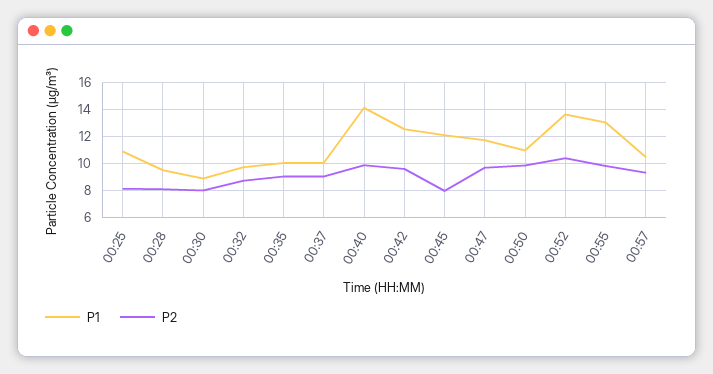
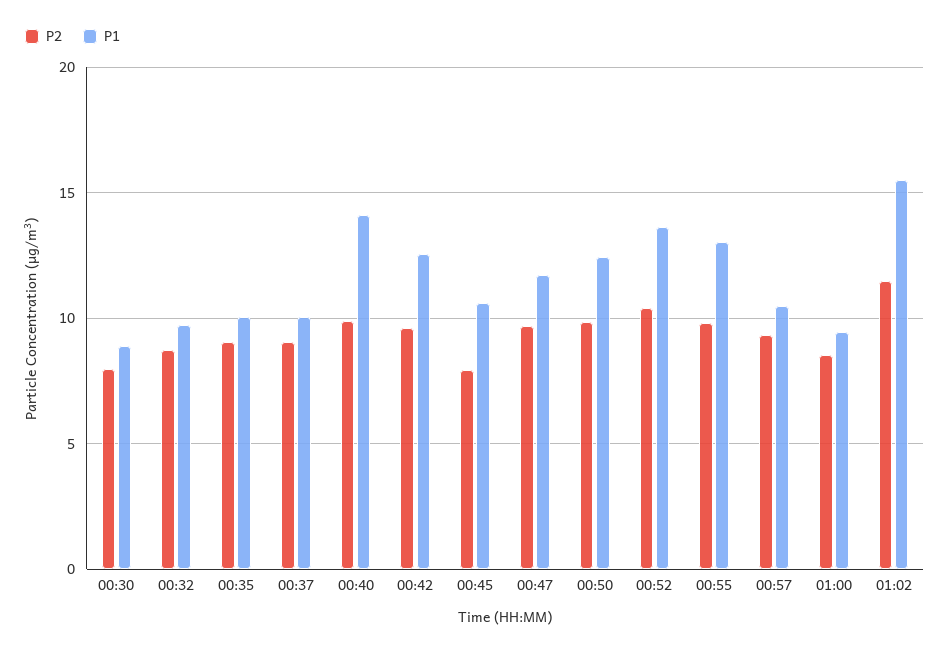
P1, 00:25: 11 -> none
P2, 00:25: 8 -> none
P1, 00:28: 9.5 -> none
P2, 00:28: 8 -> none
P1, 00:45: 12 -> 10.5
P1, 00:50: 11 -> 12.5
P2, 01:00: none -> 8.5
P1, 01:00: none -> 9.5
P2, 01:02: none -> 11.5
P1, 01:02: none -> 15.5

